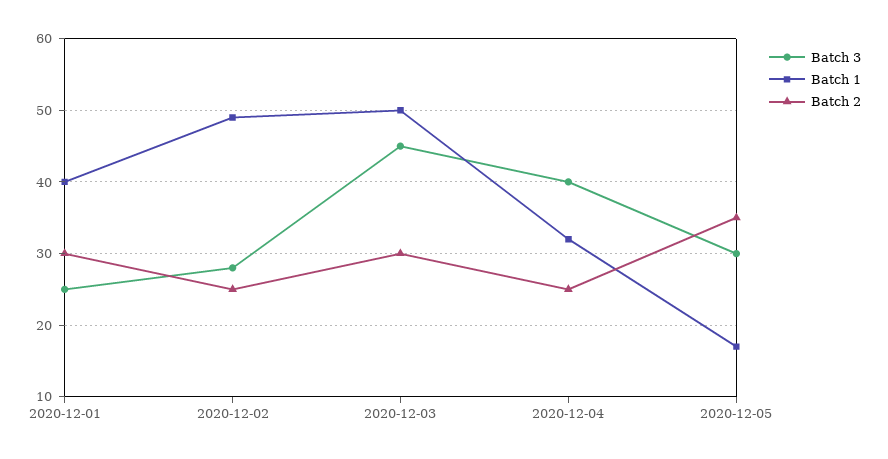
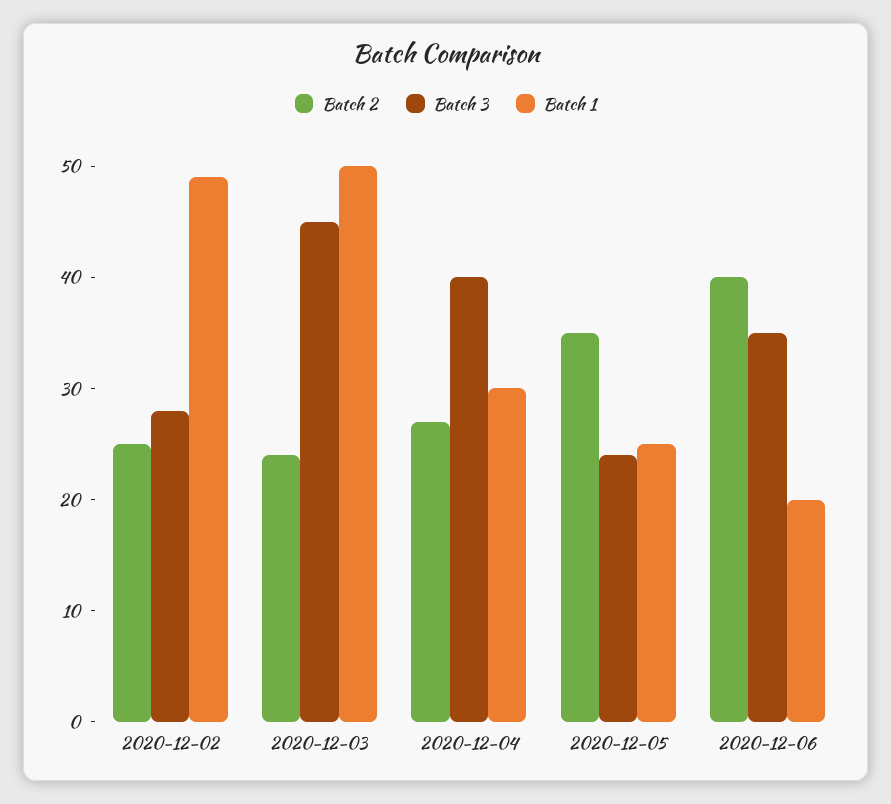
Batch 3, 2020-12-01: 25 -> none
Batch 1, 2020-12-01: 40 -> none
Batch 2, 2020-12-01: 30 -> none
Batch 2, 2020-12-03: 30 -> 24
Batch 1, 2020-12-04: 32 -> 30
Batch 2, 2020-12-04: 25 -> 27
Batch 3, 2020-12-05: 30 -> 24
Batch 1, 2020-12-05: 17 -> 25
Batch 2, 2020-12-06: none -> 40
Batch 3, 2020-12-06: none -> 35
Batch 1, 2020-12-06: none -> 20

